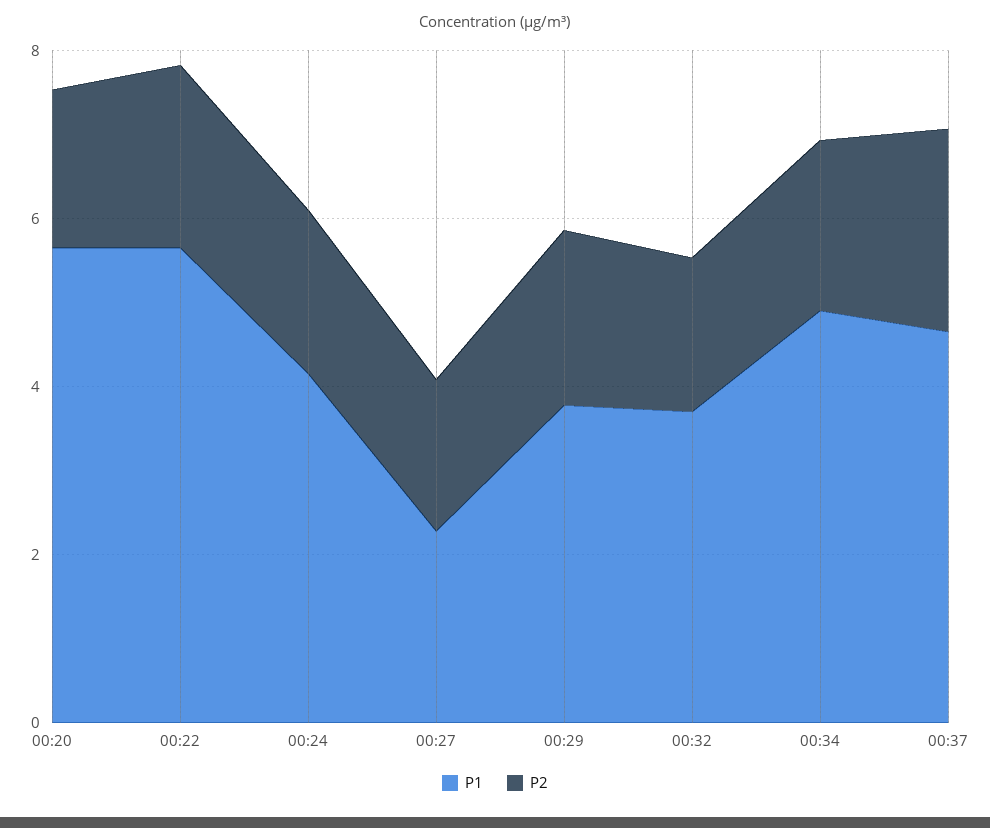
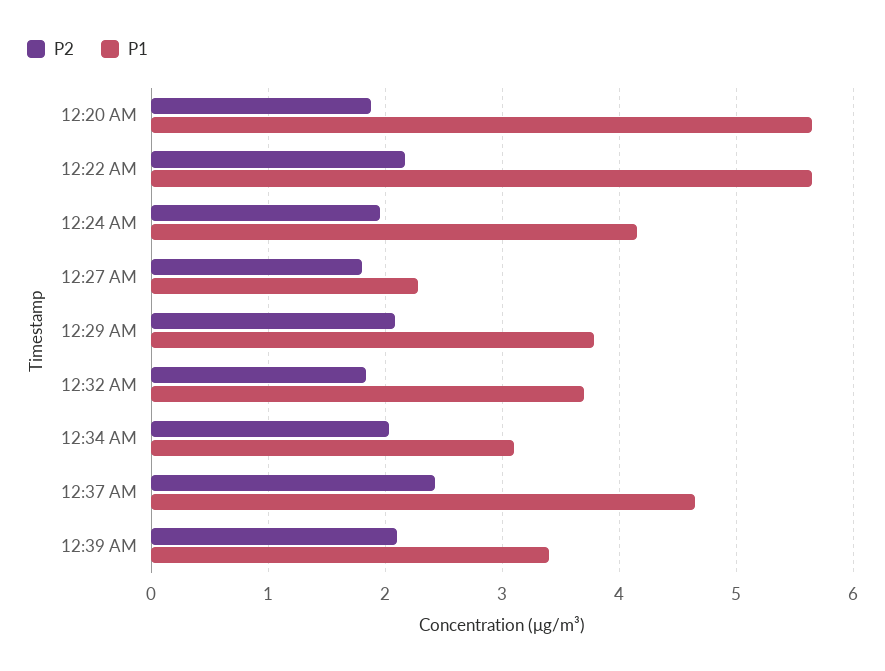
P1, 00:34: 5 -> 3.1
P2, 12:39 AM: none -> 2.1
P1, 12:39 AM: none -> 3.4

